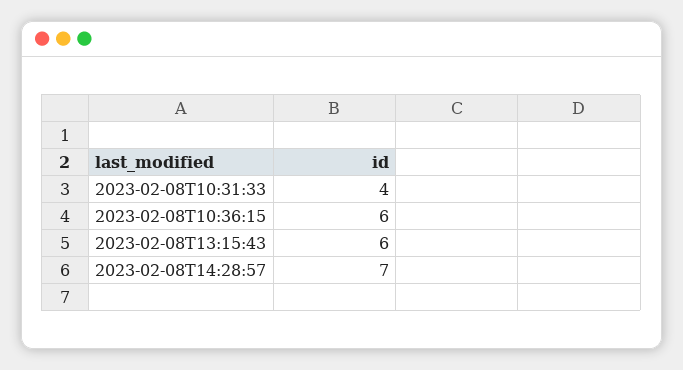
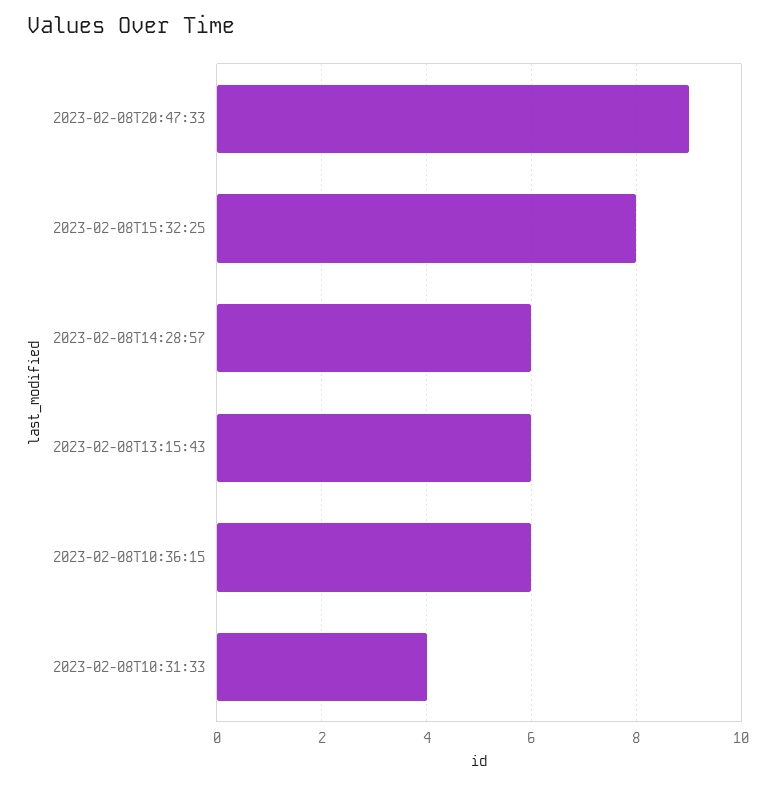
2023-02-08T14:28:57: 7 -> 6
2023-02-08T20:47:33: none -> 9
2023-02-08T15:32:25: none -> 8

